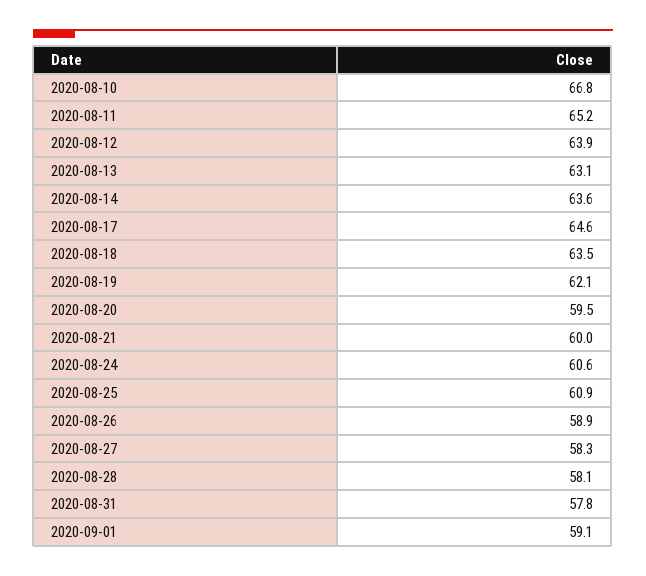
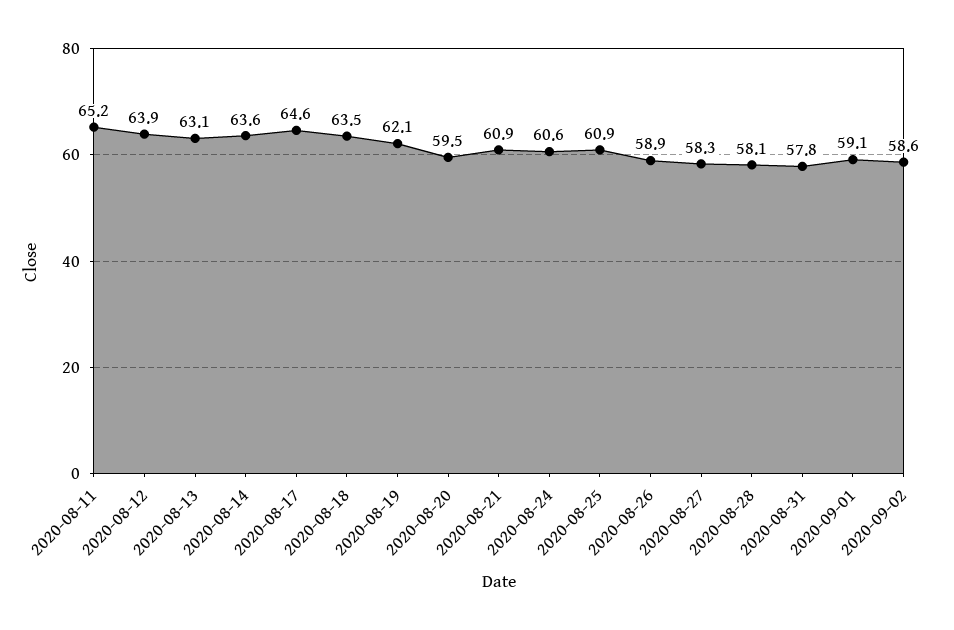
2020-08-10: 66.8 -> none
2020-08-21: 60 -> 60.9
2020-09-02: none -> 58.6

